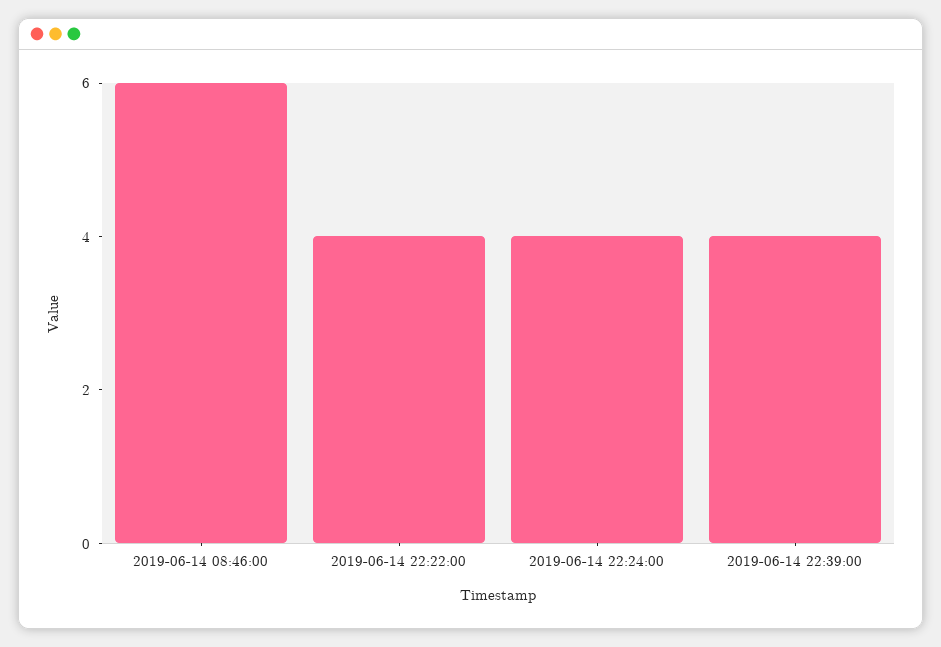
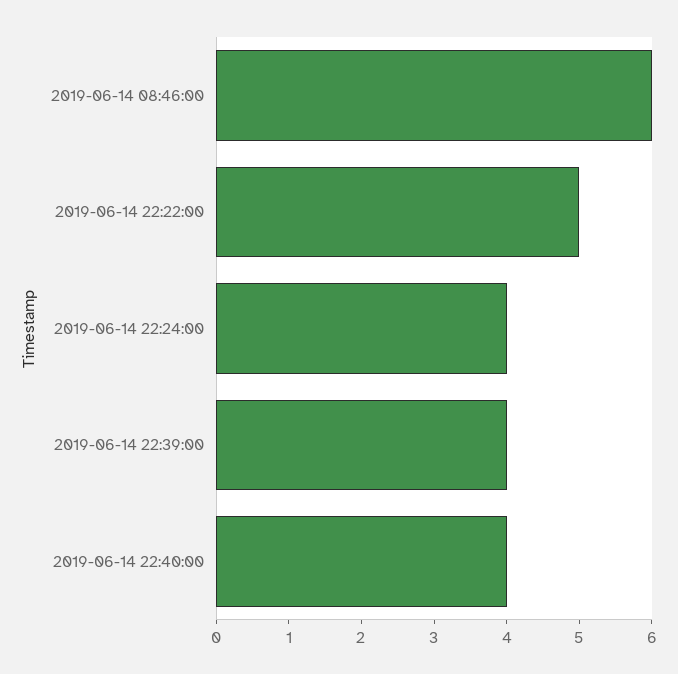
2019-06-14 22:22:00: 4 -> 5
2019-06-14 22:40:00: none -> 4

